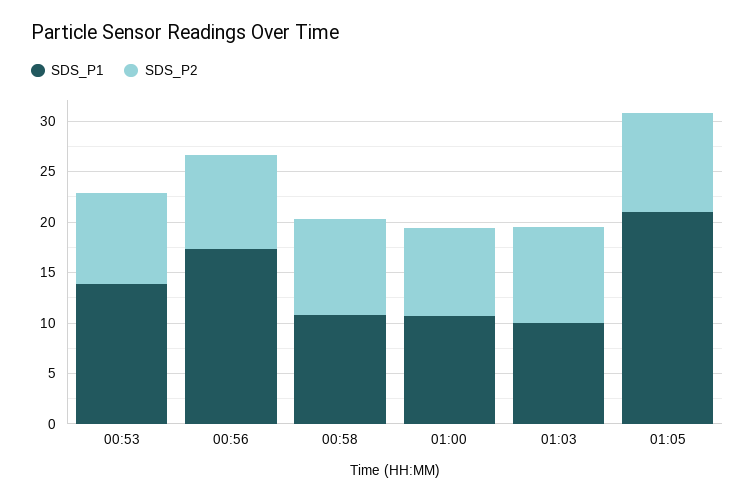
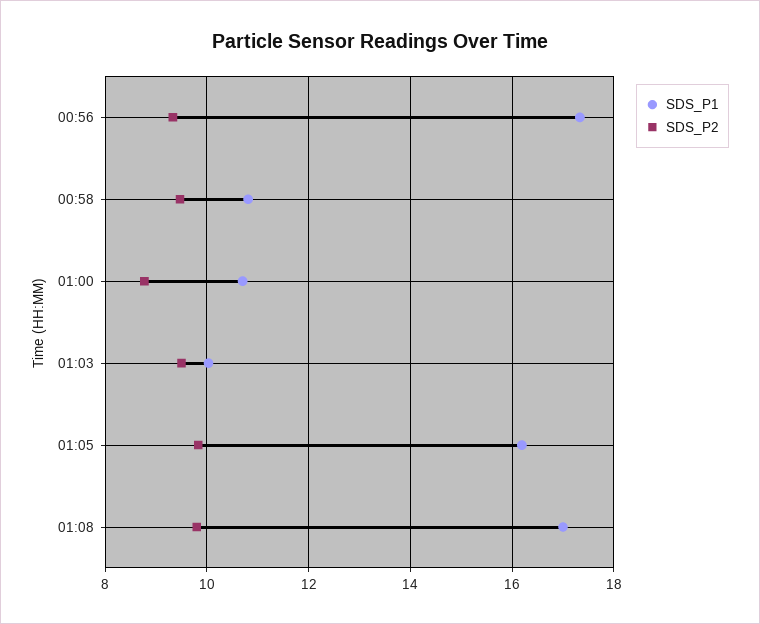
SDS_P1, 00:53: 14 -> none
SDS_P2, 00:53: 9 -> none
SDS_P1, 01:05: 21 -> 16.2
SDS_P1, 01:08: none -> 17
SDS_P2, 01:08: none -> 9.8

